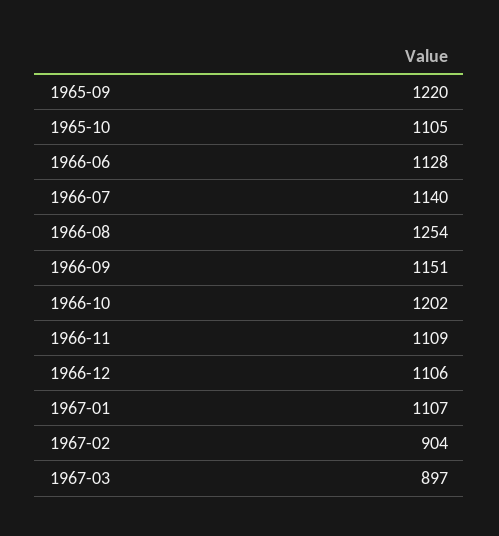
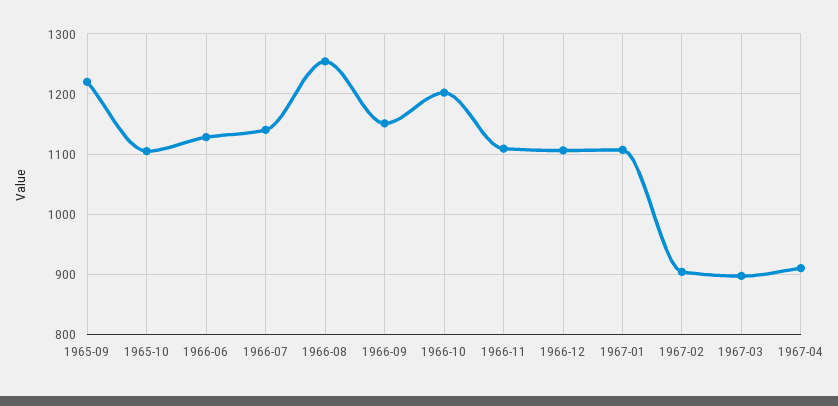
1967-04: none -> 910

